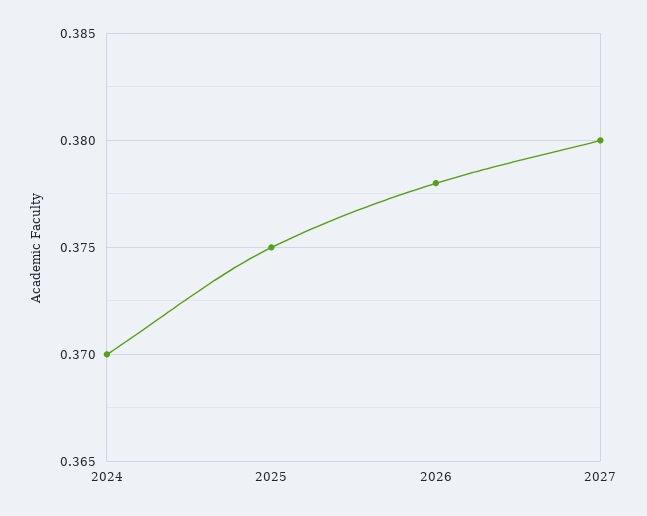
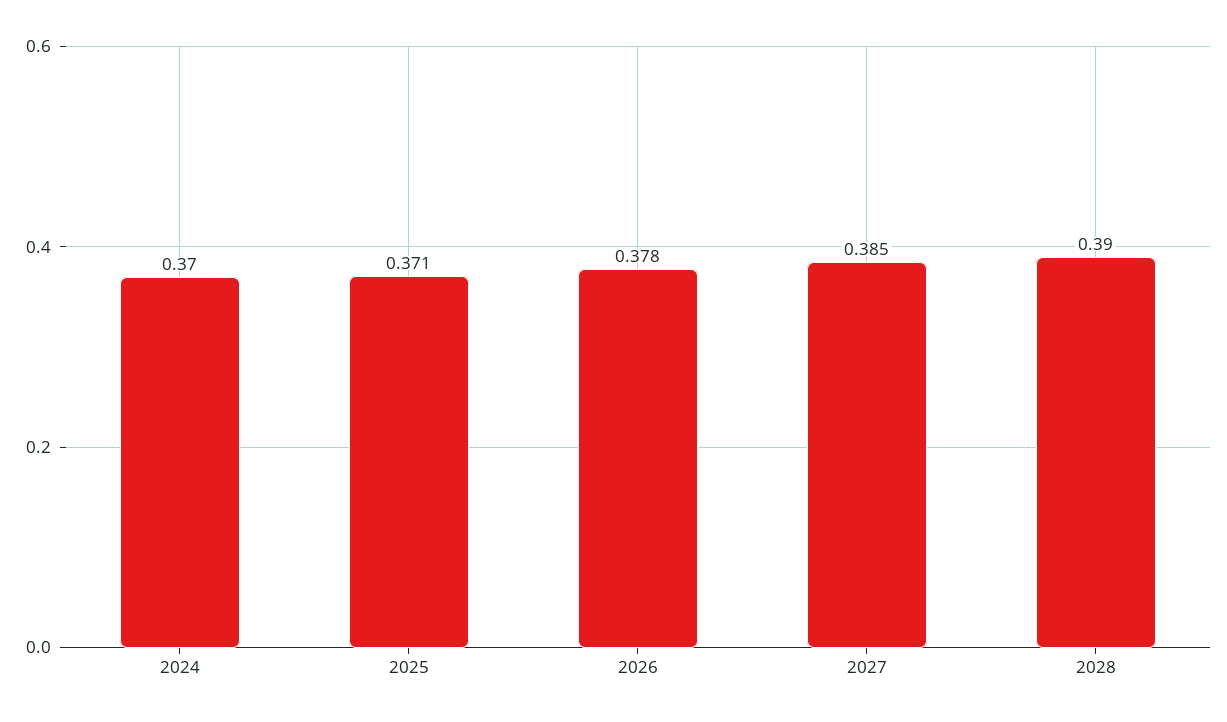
2025: 0.375 -> 0.371
2027: 0.38 -> 0.385
2028: none -> 0.39

